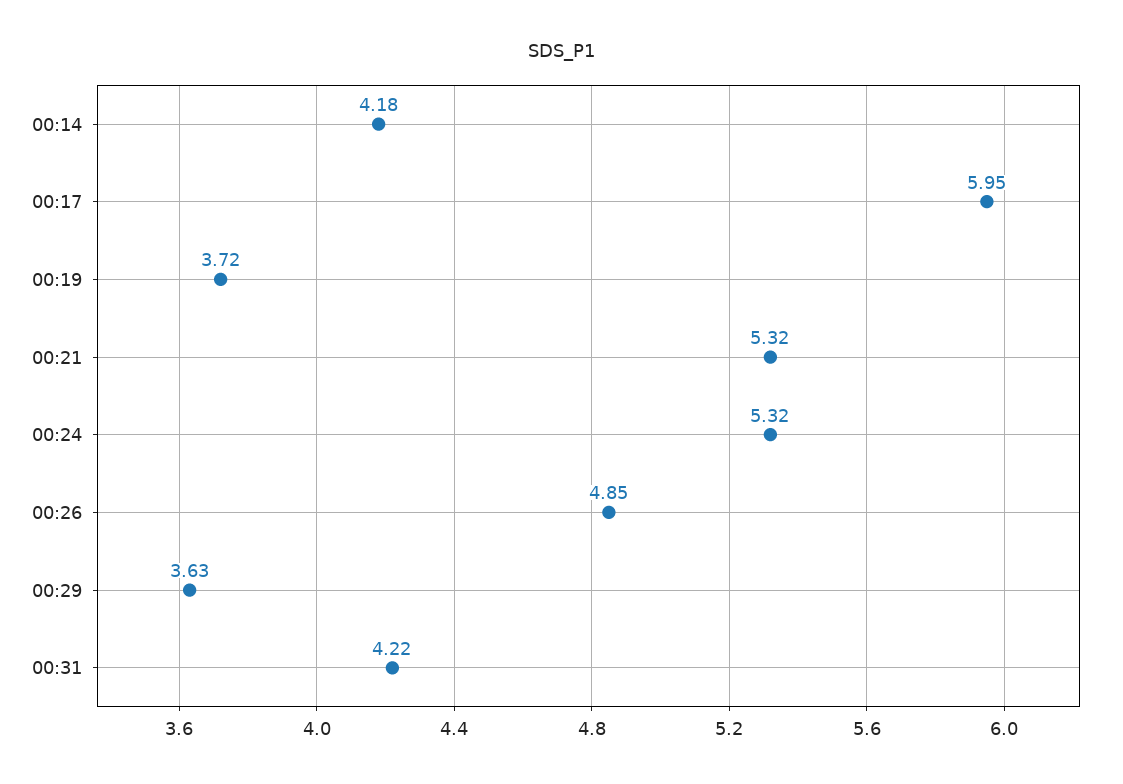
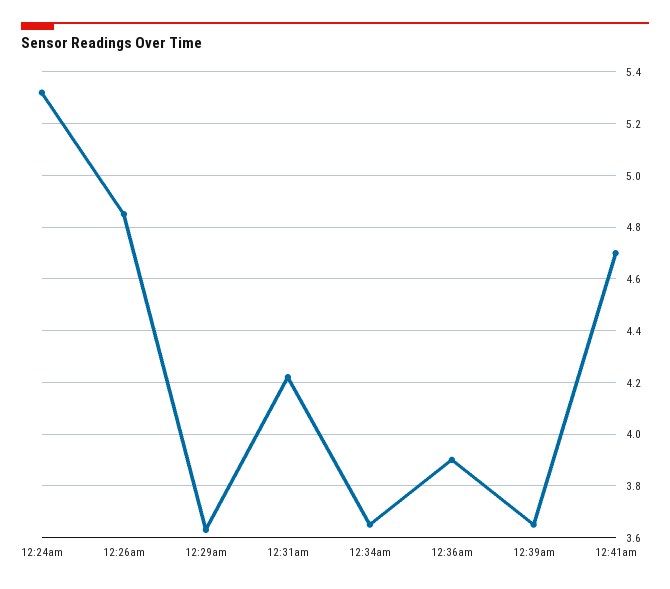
00:14: 4.18 -> none
00:17: 5.95 -> none
00:19: 3.72 -> none
00:21: 5.32 -> none
12:34am: none -> 3.65
12:36am: none -> 3.9
12:39am: none -> 3.65
12:41am: none -> 4.7

